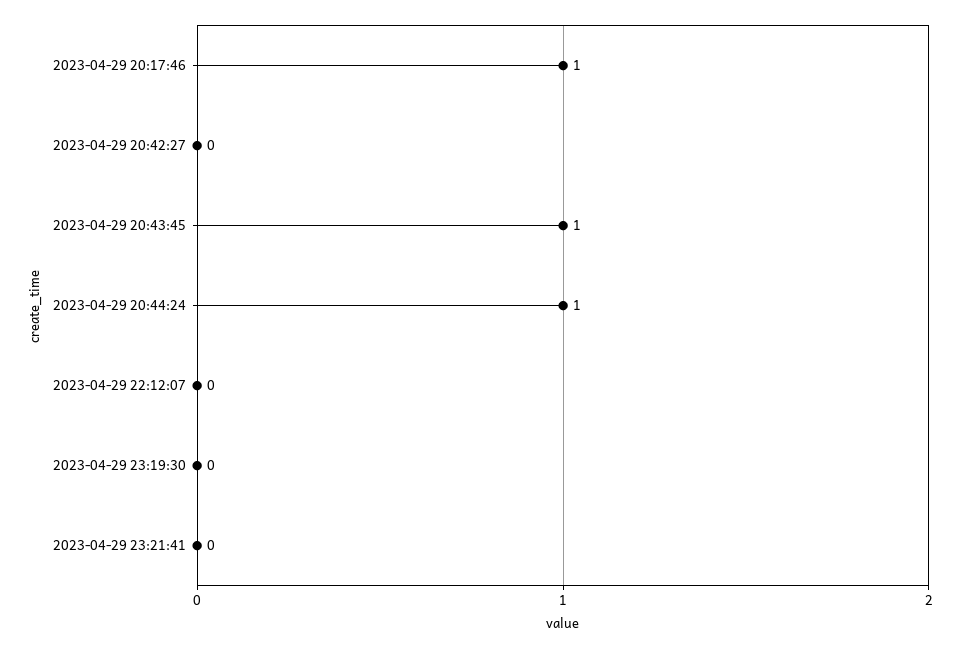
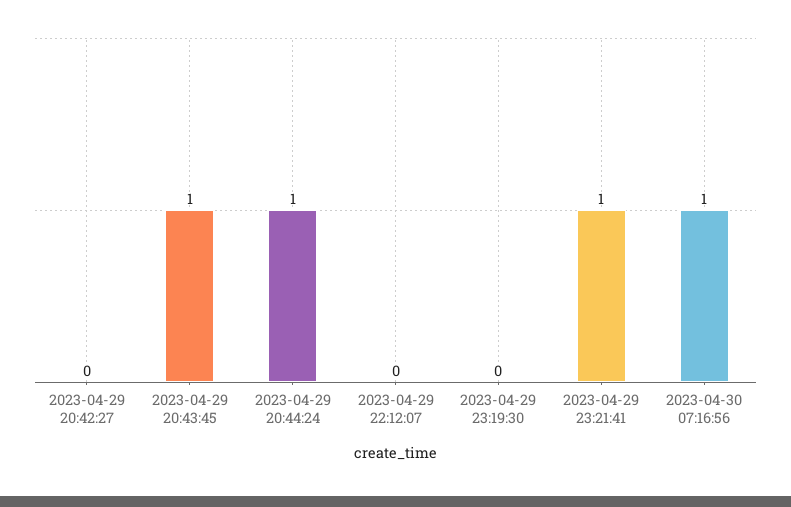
2023-04-29 20:17:46: 1 -> none
2023-04-29 23:21:41: 0 -> 1
2023-04-30 07:16:56: none -> 1

